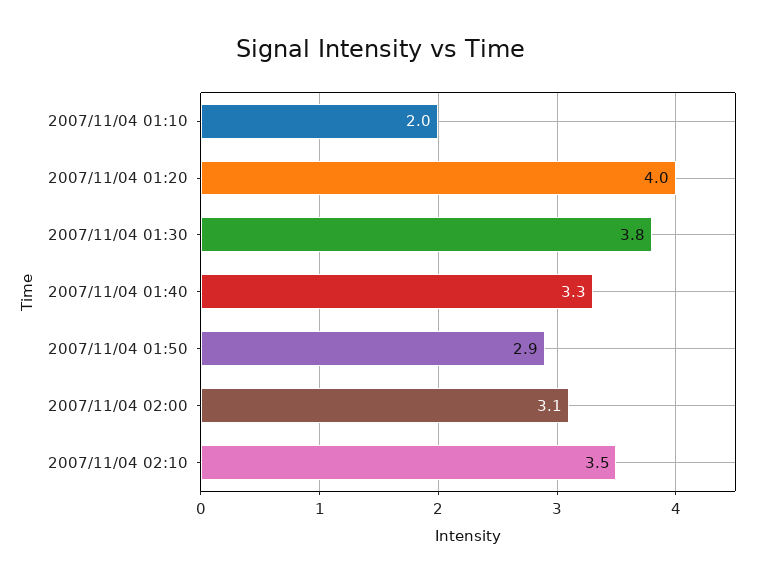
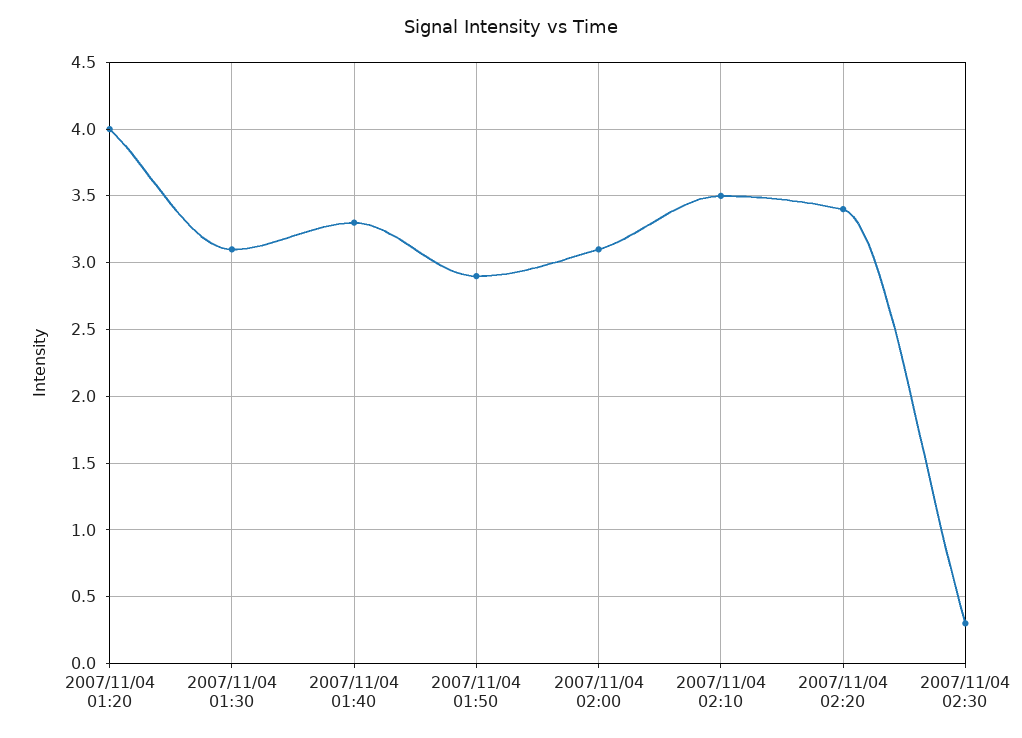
2007/11/04 01:10: 2 -> none
2007/11/04 01:30: 3.8 -> 3.1
2007/11/04 02:20: none -> 3.4
2007/11/04 02:30: none -> 0.3

